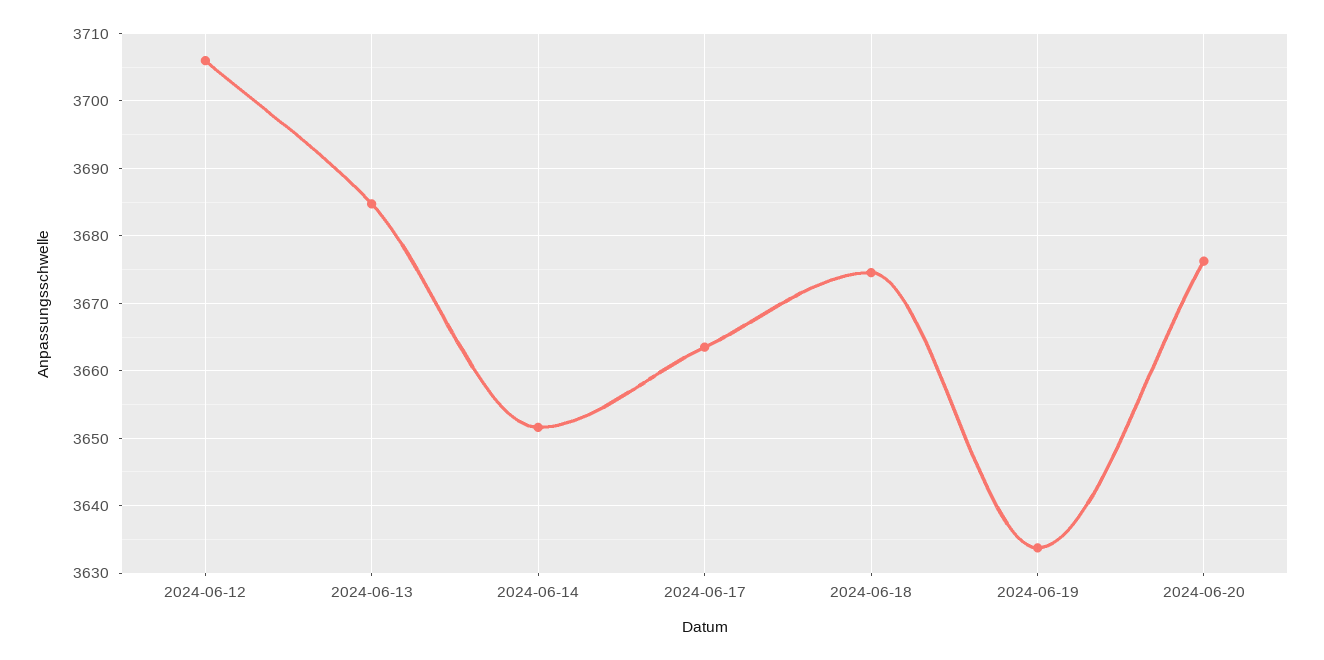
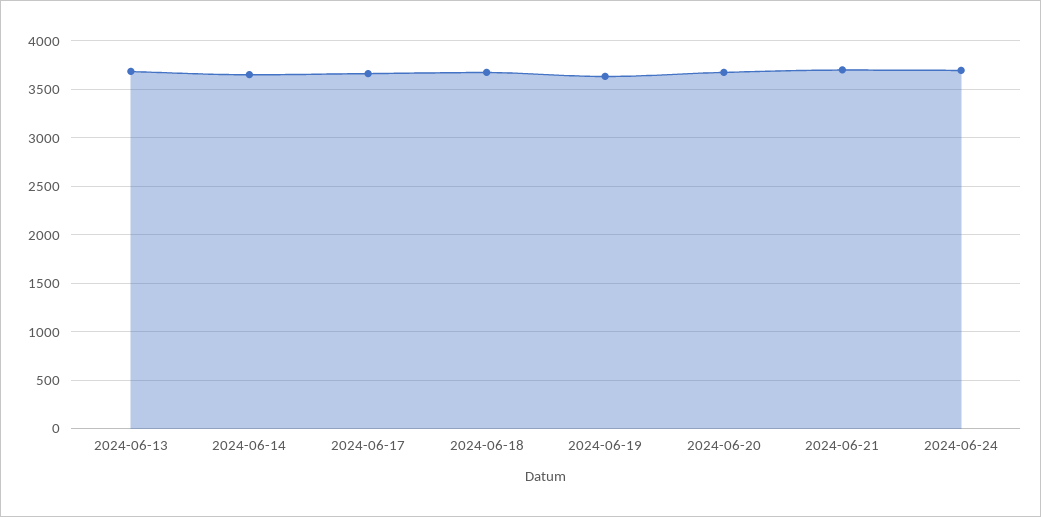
2024-06-12: 3706 -> none
2024-06-21: none -> 3700
2024-06-24: none -> 3700

